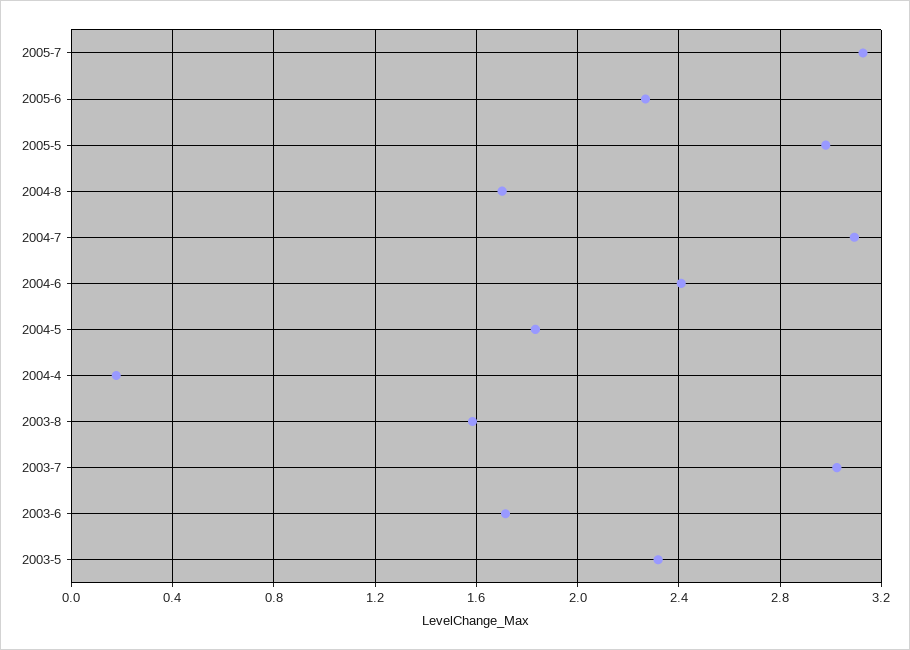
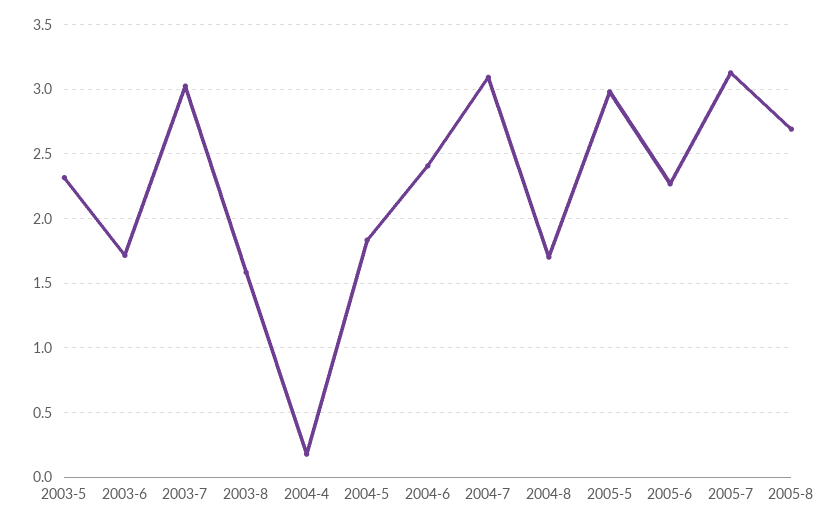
2005-8: none -> 2.7

